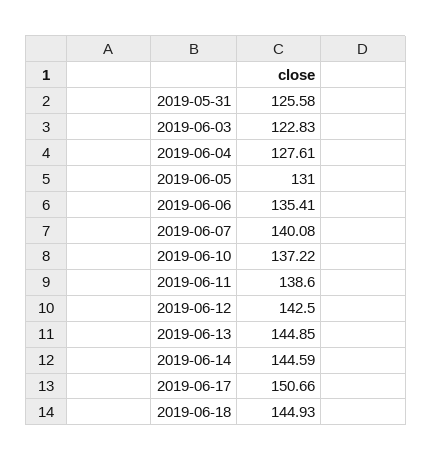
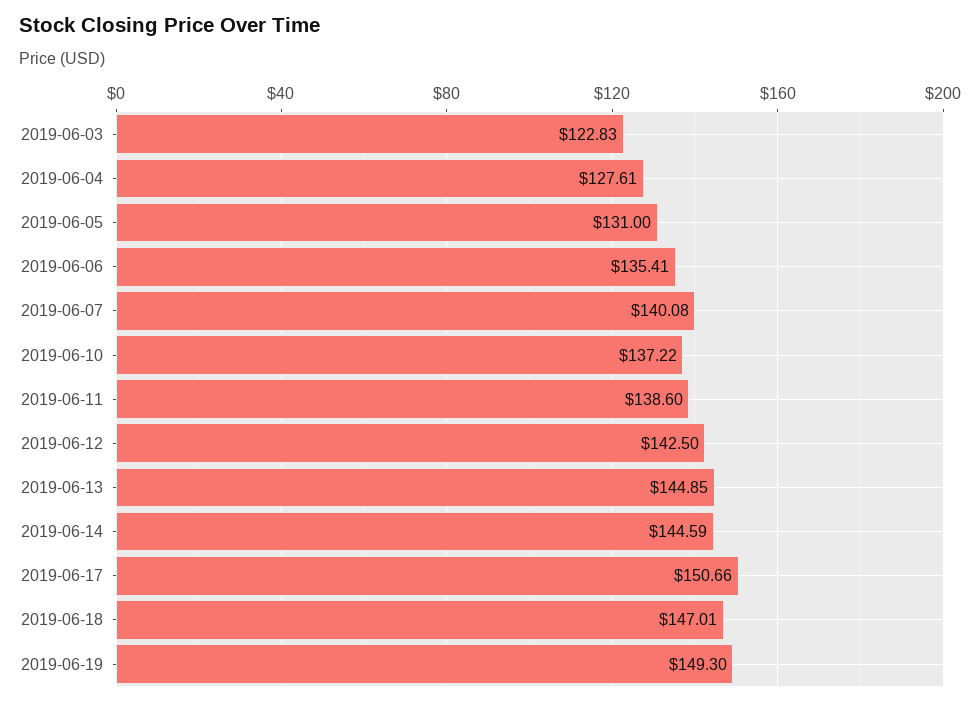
2019-05-31: 125.58 -> none
2019-06-18: 144.93 -> 147.01
2019-06-19: none -> 149.3

